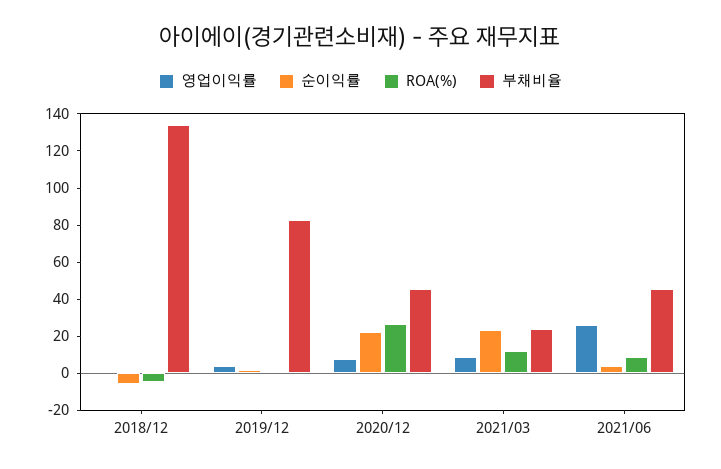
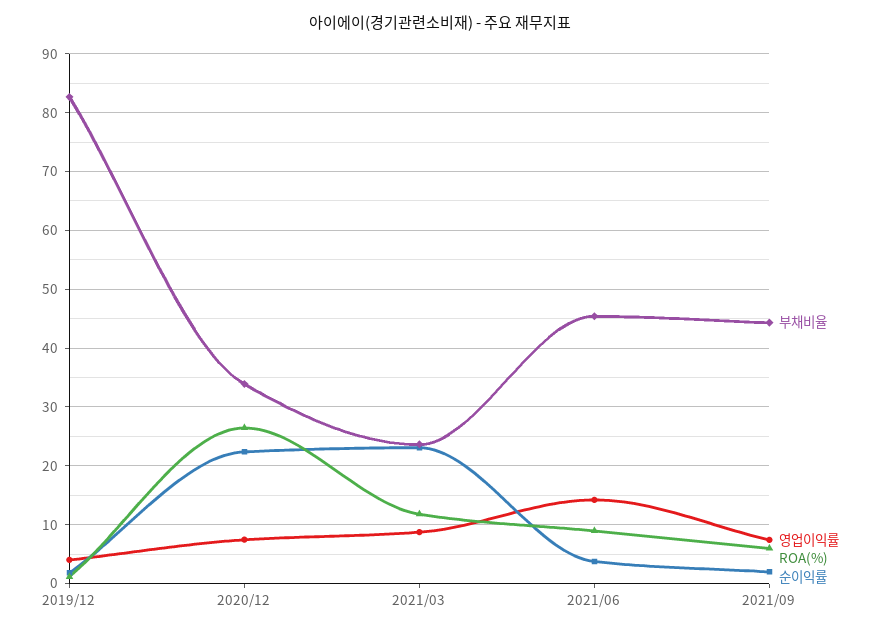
영업이익률, 2018/12: 0 -> none
순이익률, 2018/12: -5 -> none
ROA(%), 2018/12: -5 -> none
부채비율, 2018/12: 135 -> none
부채비율, 2020/12: 45 -> 34
영업이익률, 2021/06: 25 -> 14
부채비율, 2021/09: none -> 44
영업이익률, 2021/09: none -> 8
ROA(%), 2021/09: none -> 6
순이익률, 2021/09: none -> 2

